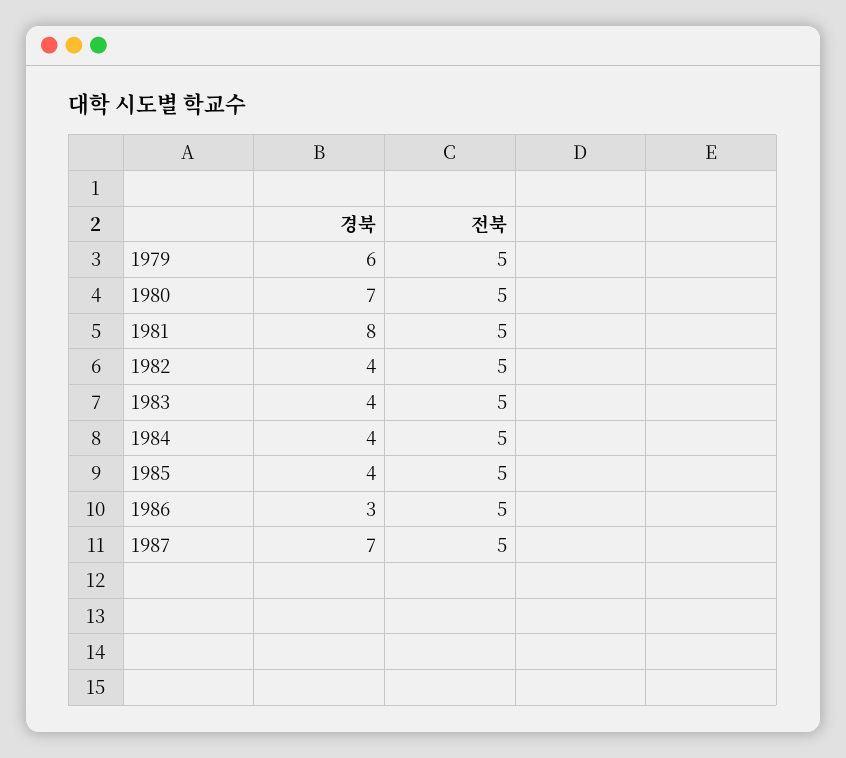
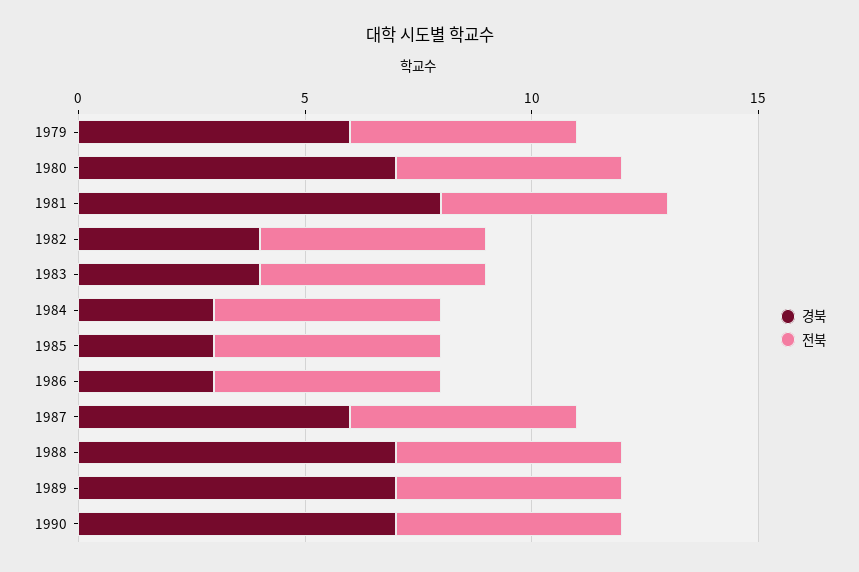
경북, 1984: 4 -> 3
경북, 1985: 4 -> 3
경북, 1987: 7 -> 6
경북, 1988: none -> 7
전북, 1988: none -> 5
경북, 1989: none -> 7
전북, 1989: none -> 5
경북, 1990: none -> 7
전북, 1990: none -> 5

